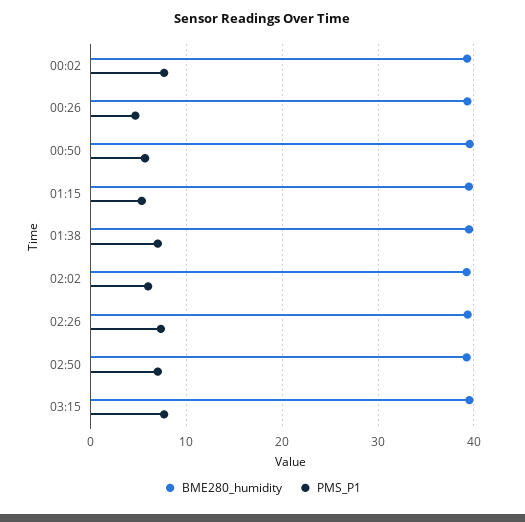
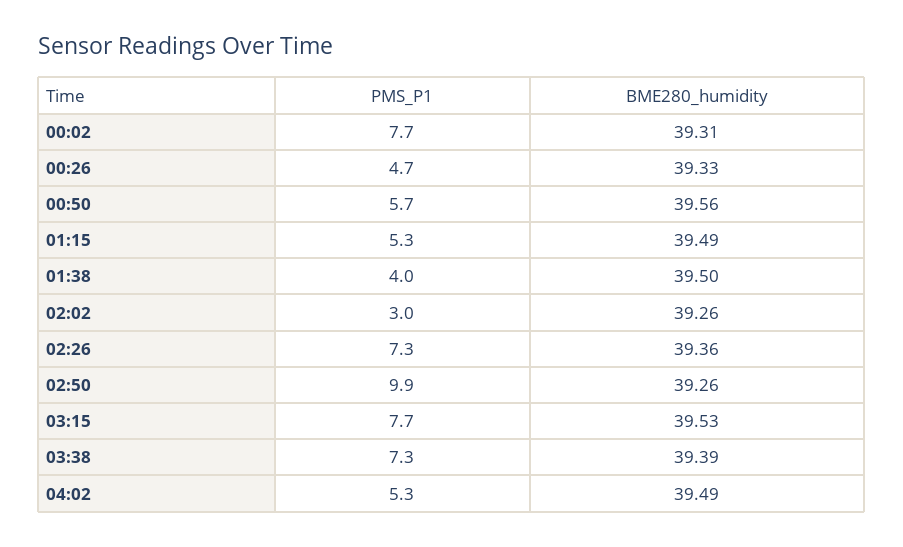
PMS_P1, 01:38: 7 -> 4
PMS_P1, 02:02: 6 -> 3
PMS_P1, 02:50: 7 -> 9.9
PMS_P1, 03:38: none -> 7.3
BME280_humidity, 03:38: none -> 39.39
PMS_P1, 04:02: none -> 5.3
BME280_humidity, 04:02: none -> 39.49

